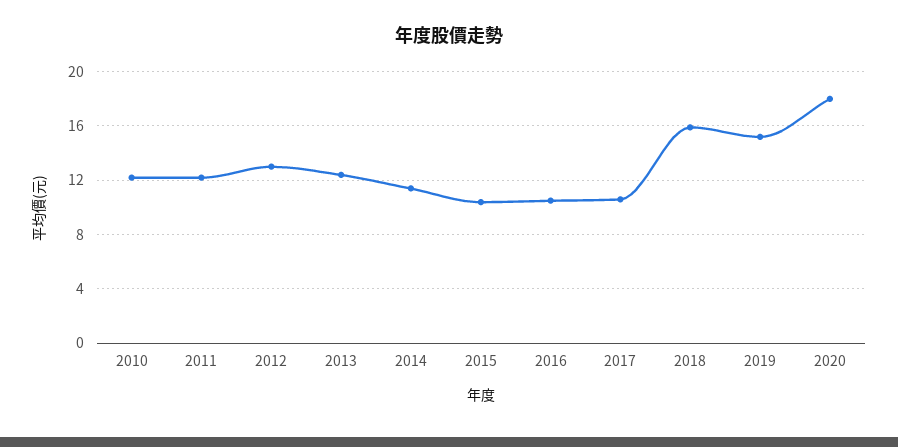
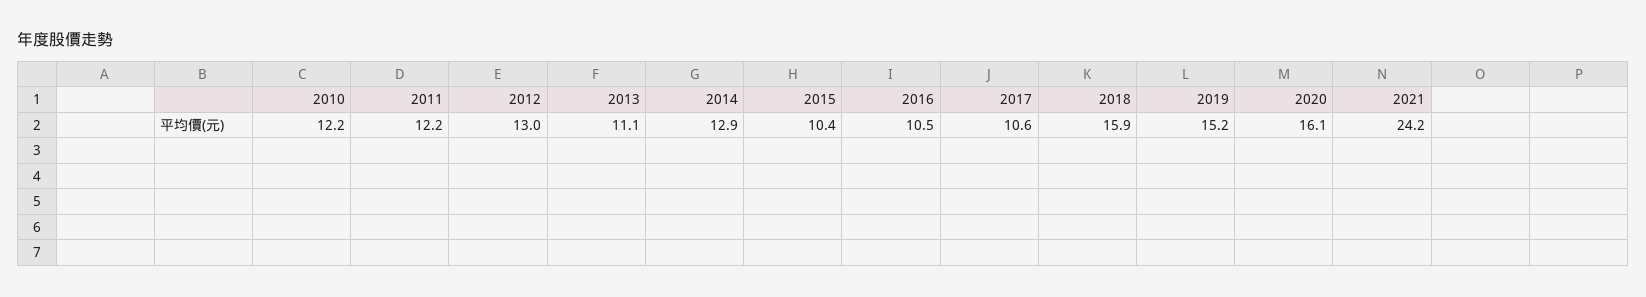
2013: 12.5 -> 11.1
2014: 11.5 -> 12.9
2020: 18 -> 16.1
2021: none -> 24.2

